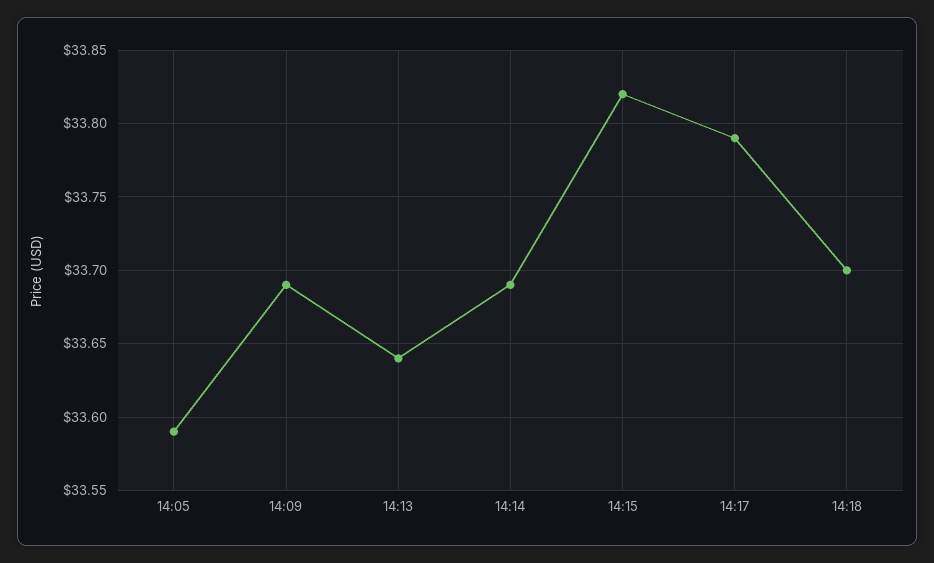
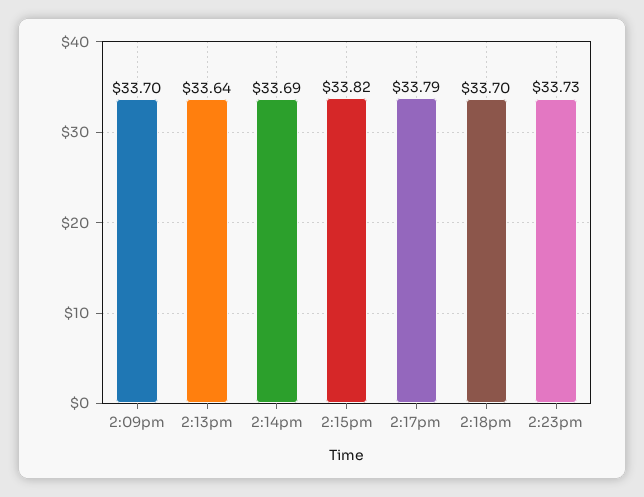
14:05: 33.59 -> none
14:09: 33.69 -> 33.7
2:23pm: none -> 33.73

